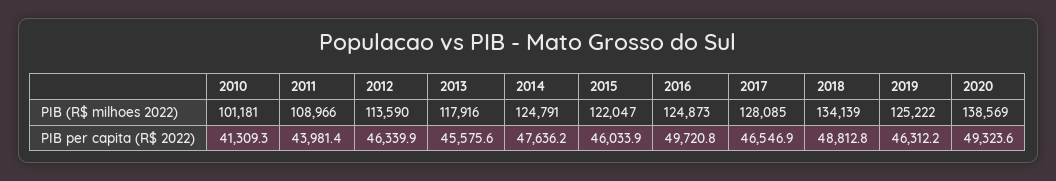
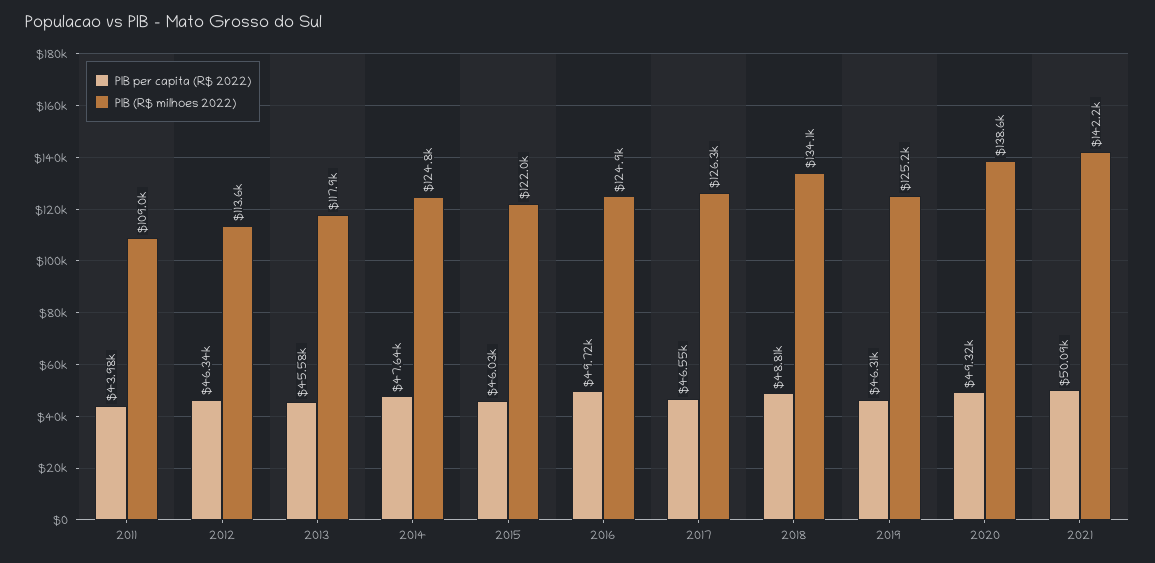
PIB (R$ milhoes 2022), 2010: 101181 -> none
PIB (R$ milhoes 2022), 2017: 128085 -> 126300
PIB per capita (R$ 2022), 2010: 41309.3 -> none
PIB per capita (R$ 2022), 2021: none -> 50090
PIB (R$ milhoes 2022), 2021: none -> 142200

